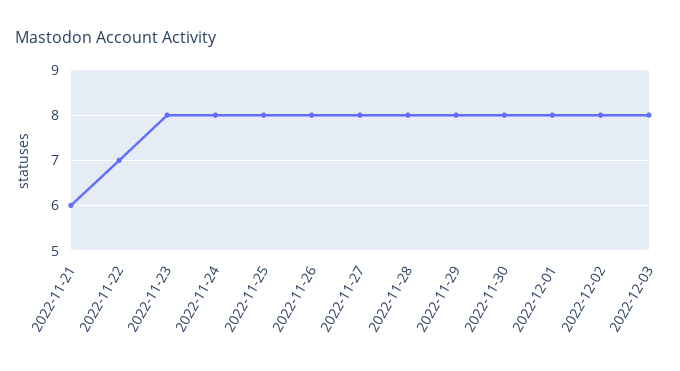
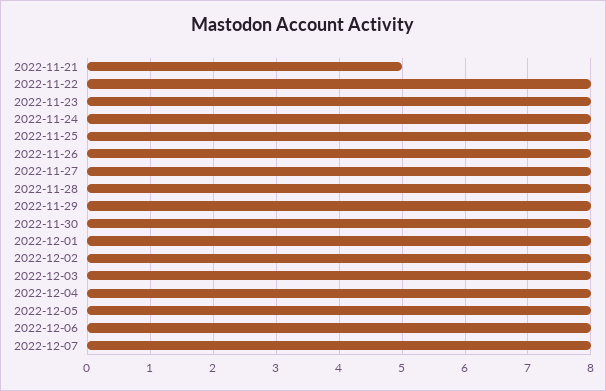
2022-11-21: 6 -> 5
2022-11-22: 7 -> 8
2022-12-04: none -> 8
2022-12-05: none -> 8
2022-12-06: none -> 8
2022-12-07: none -> 8

